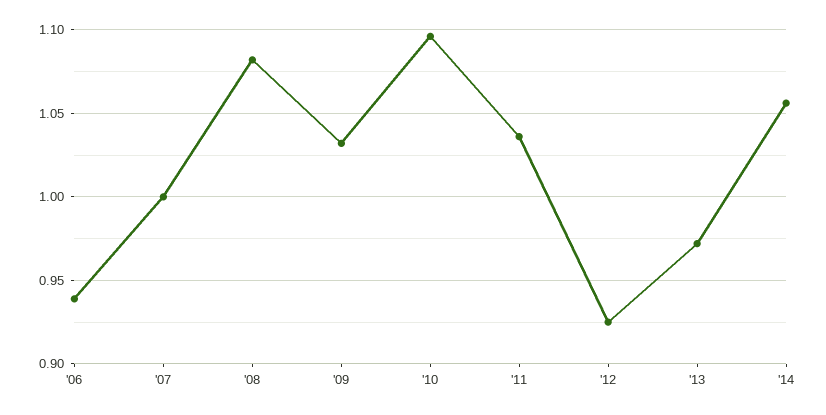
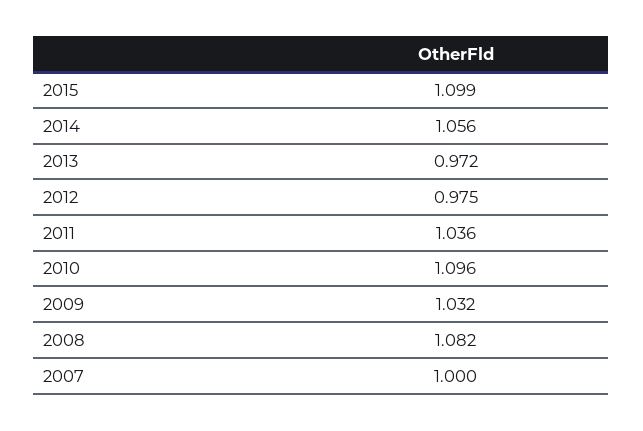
'06: 0.94 -> none
'12: 0.925 -> 0.975
2015: none -> 1.099

